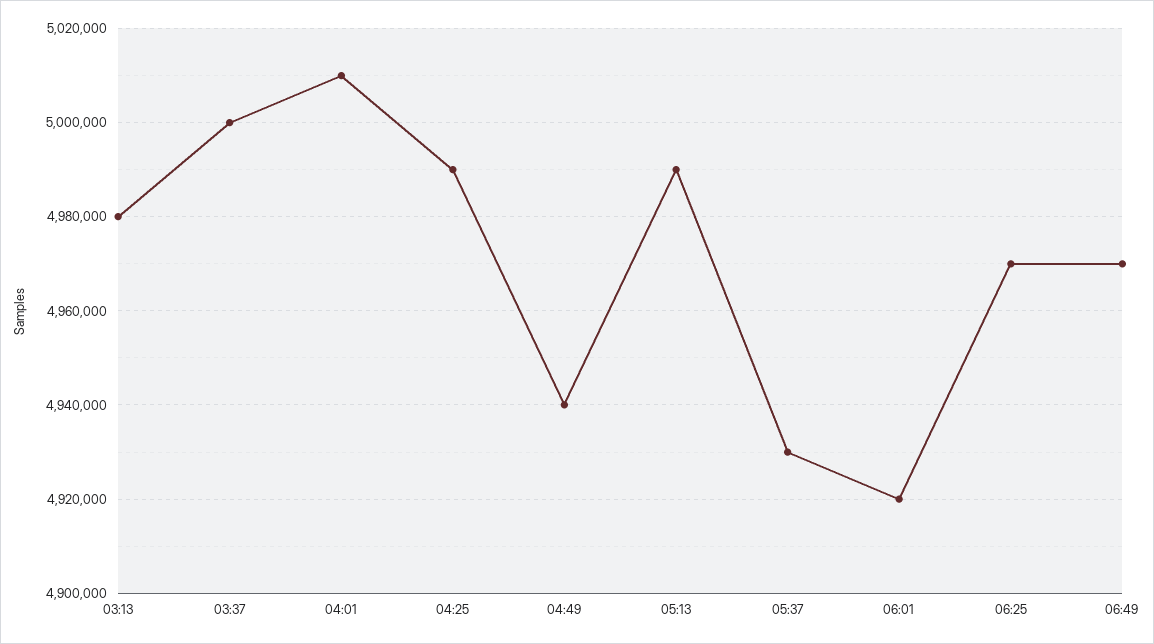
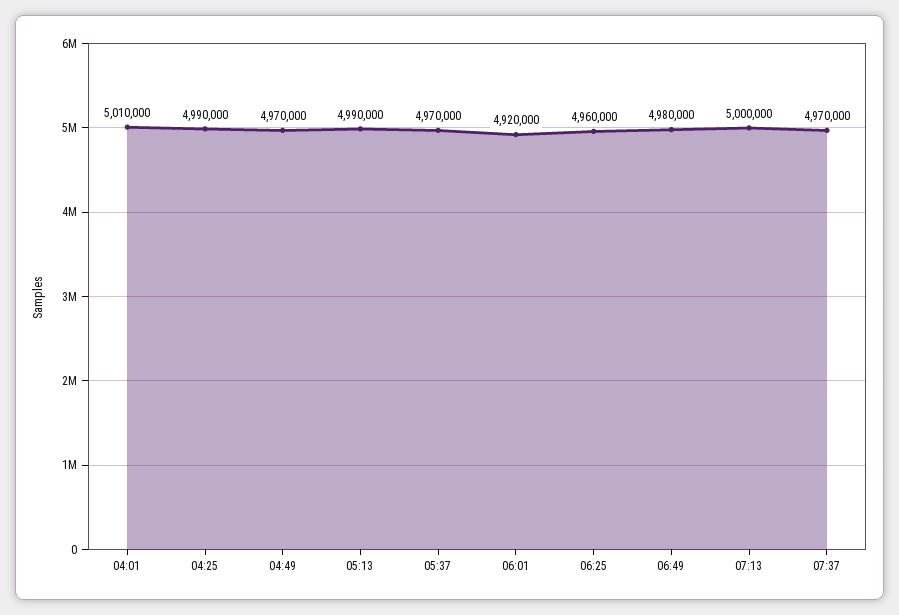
03:13: 4980000 -> none
03:37: 5000000 -> none
04:49: 4940000 -> 4970000
05:37: 4930000 -> 4970000
06:25: 4970000 -> 4960000
06:49: 4970000 -> 4980000
07:13: none -> 5000000
07:37: none -> 4970000

